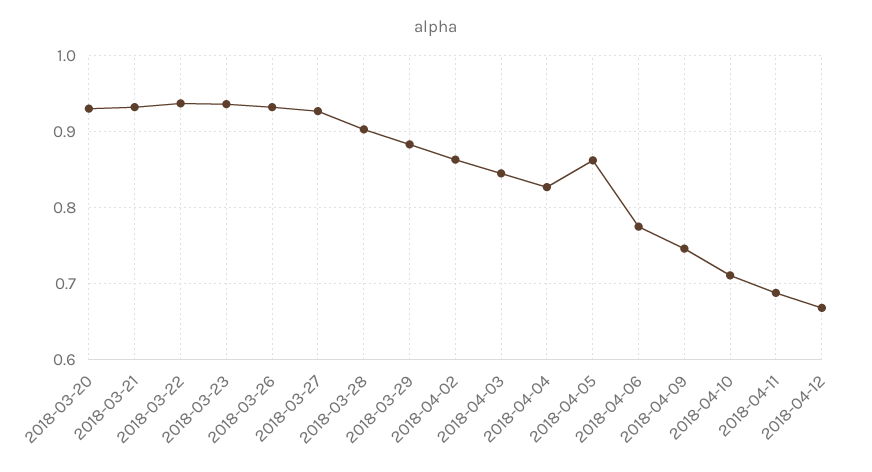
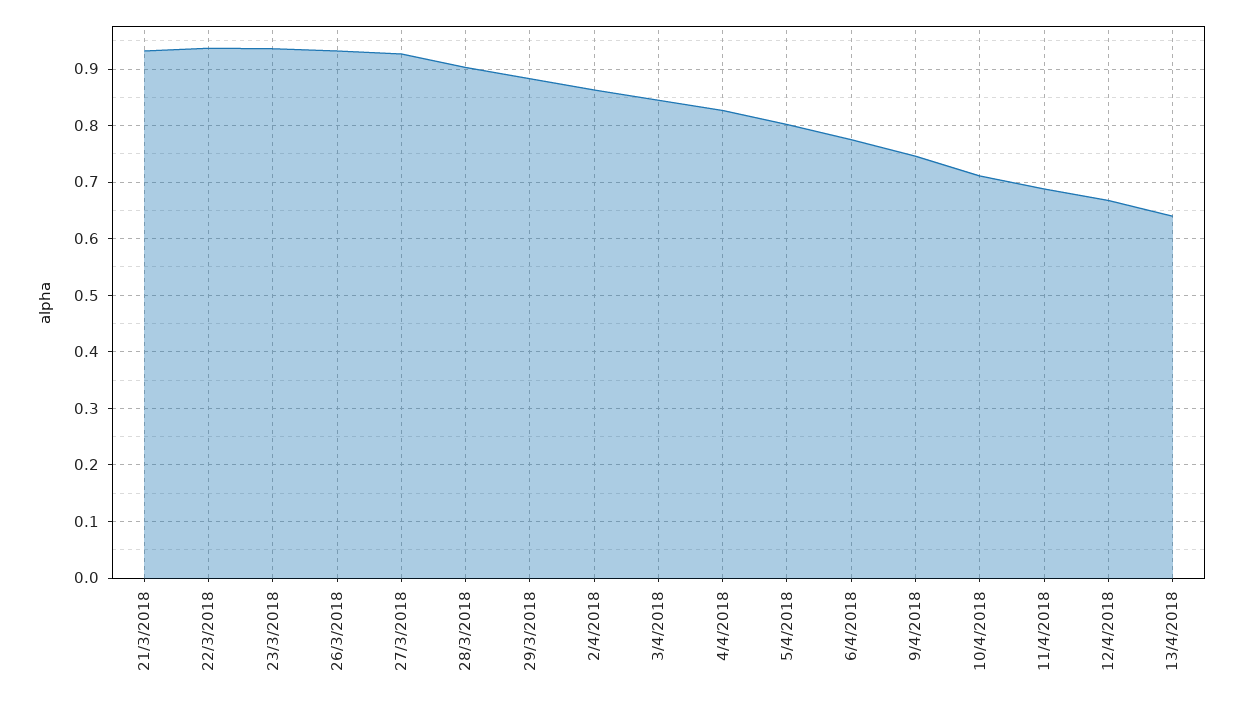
2018-03-20: 0.93 -> none
2018-04-05: 0.86 -> 0.8
13/4/2018: none -> 0.64

